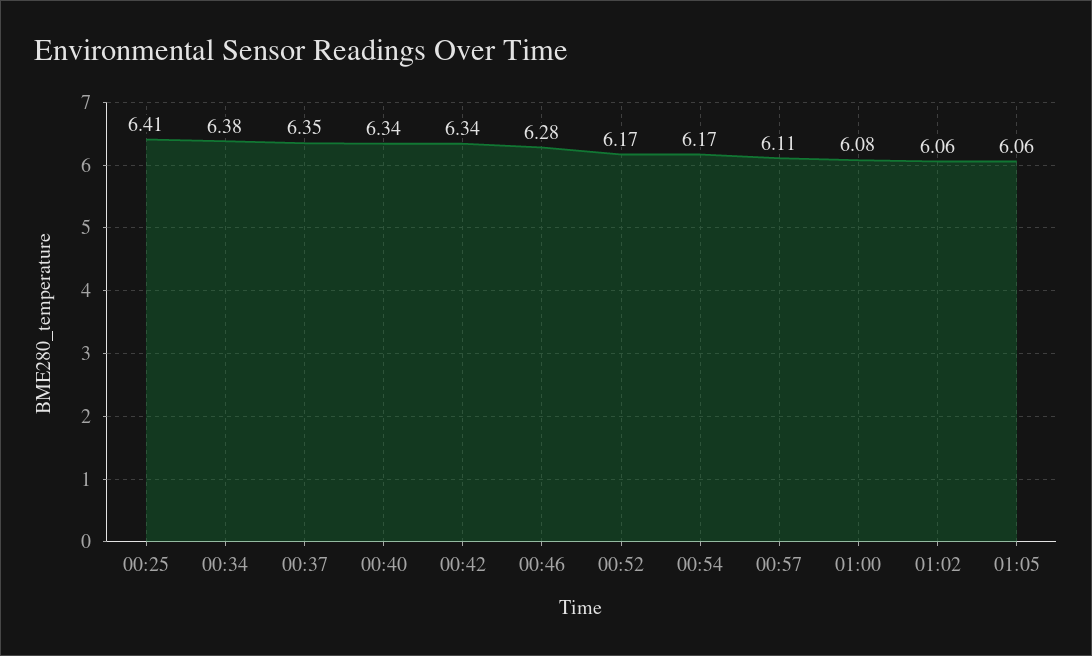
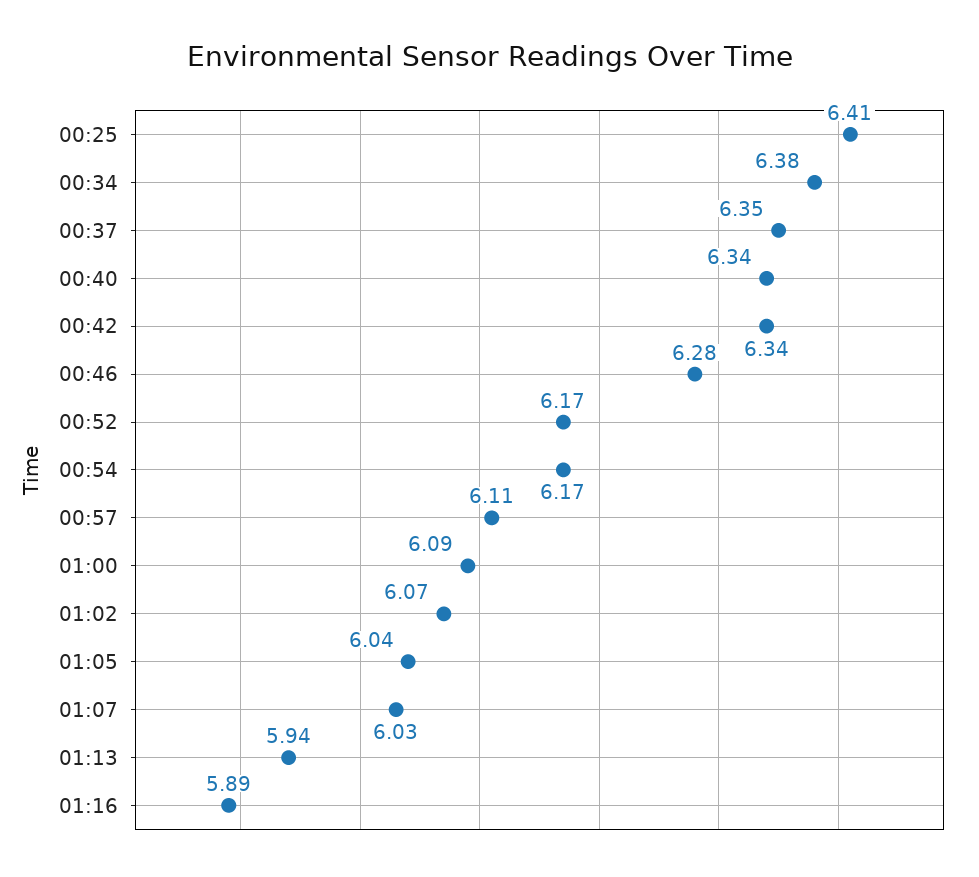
01:00: 6.08 -> 6.09
01:02: 6.06 -> 6.07
01:05: 6.06 -> 6.04
01:07: none -> 6.03
01:13: none -> 5.94
01:16: none -> 5.89

